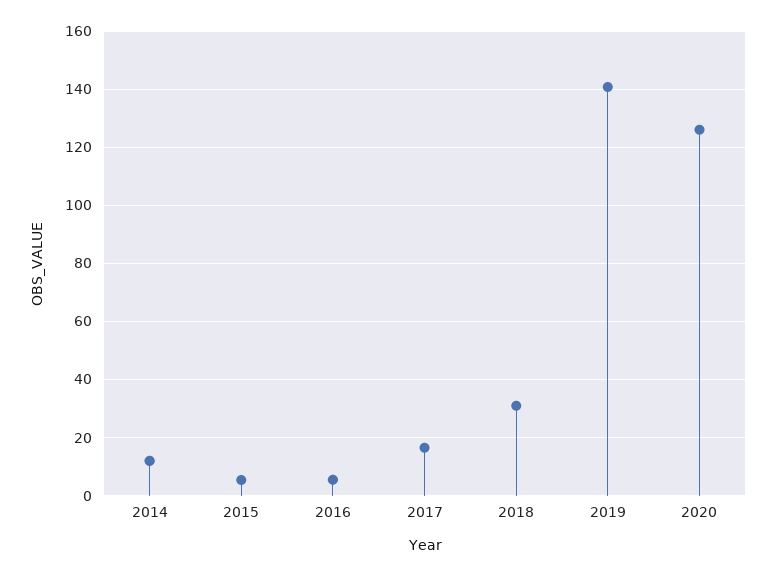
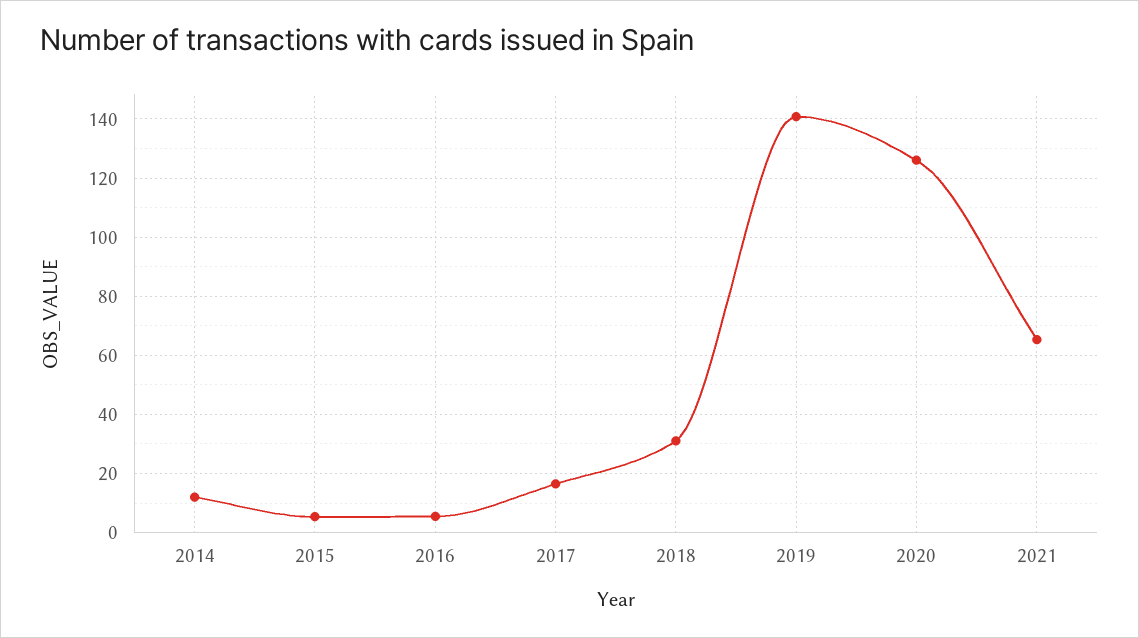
2021: none -> 65

